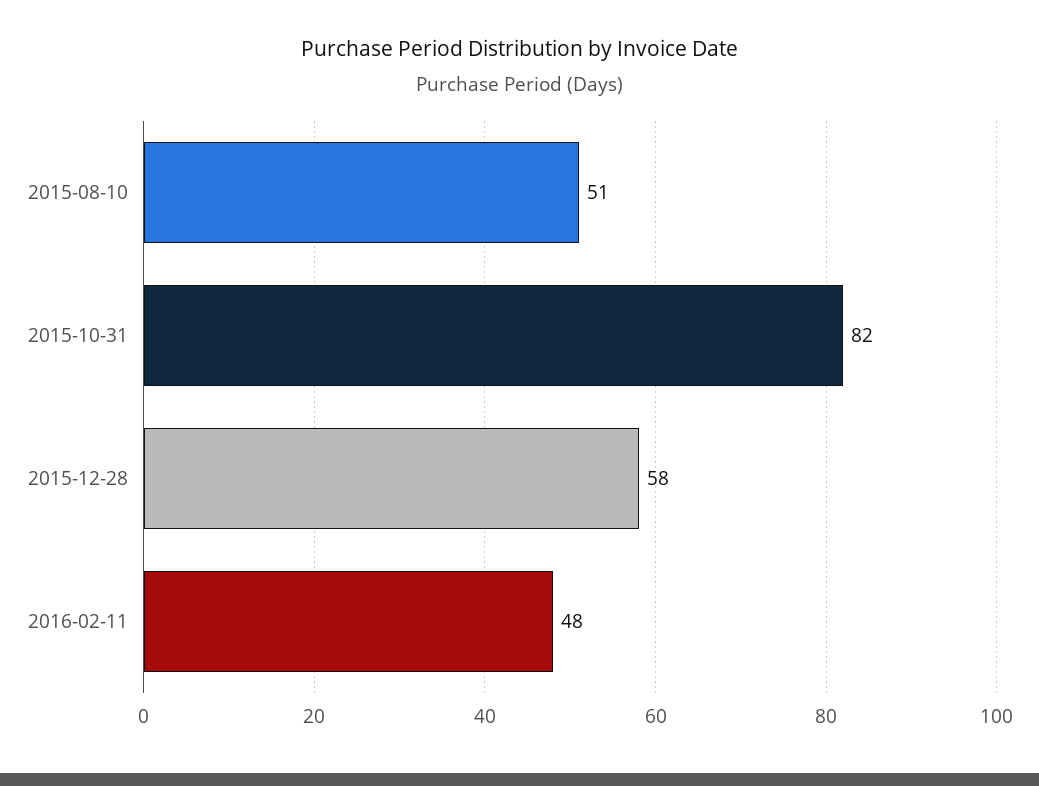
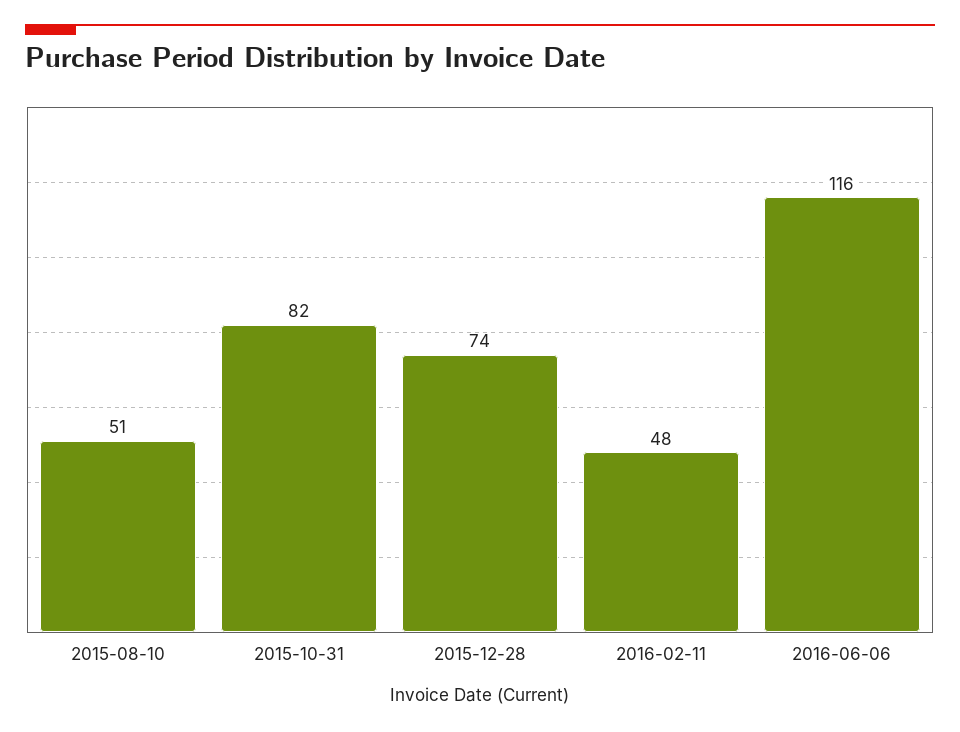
2015-12-28: 58 -> 74
2016-06-06: none -> 116

